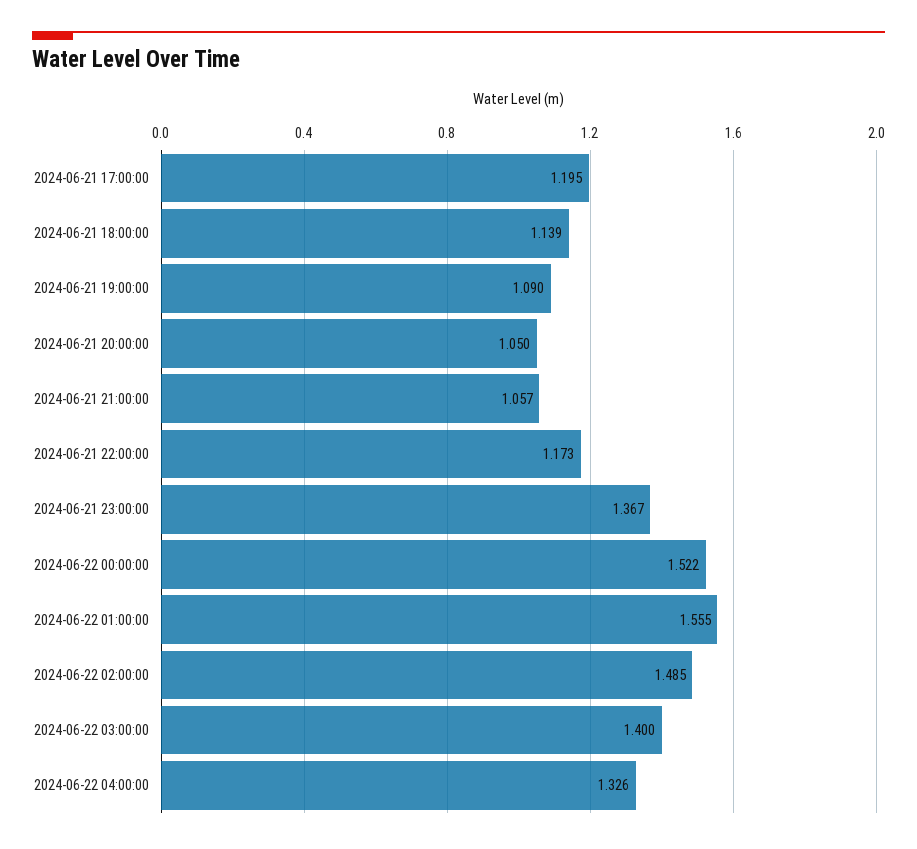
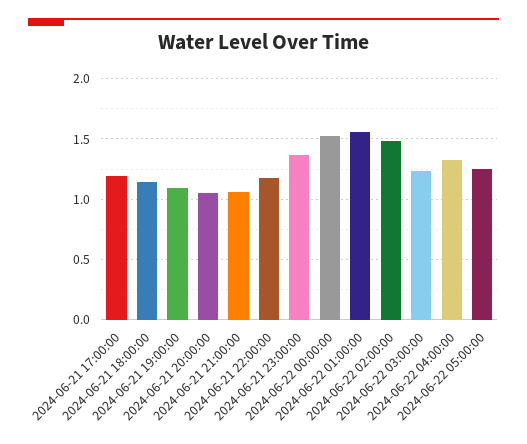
2024-06-22 03:00:00: 1.4 -> 1.25
2024-06-22 05:00:00: none -> 1.25

